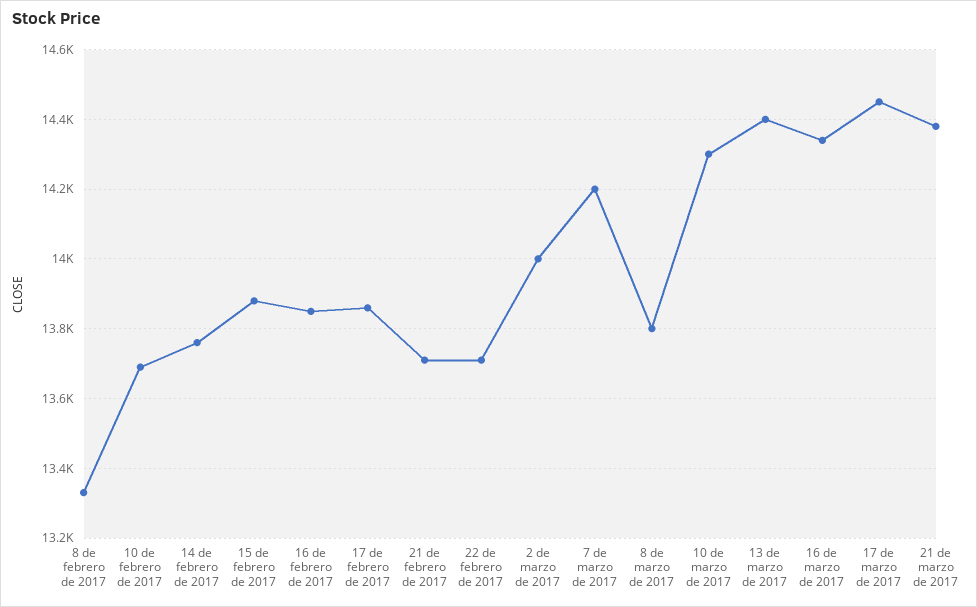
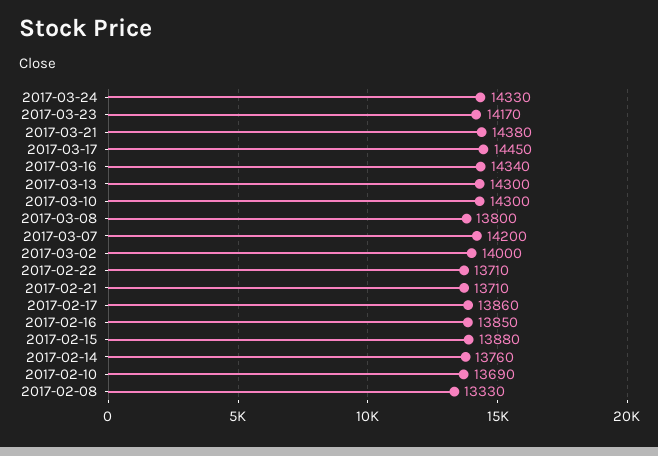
13 de marzo de 2017: 14400 -> 14300
2017-03-24: none -> 14330
2017-03-23: none -> 14170

